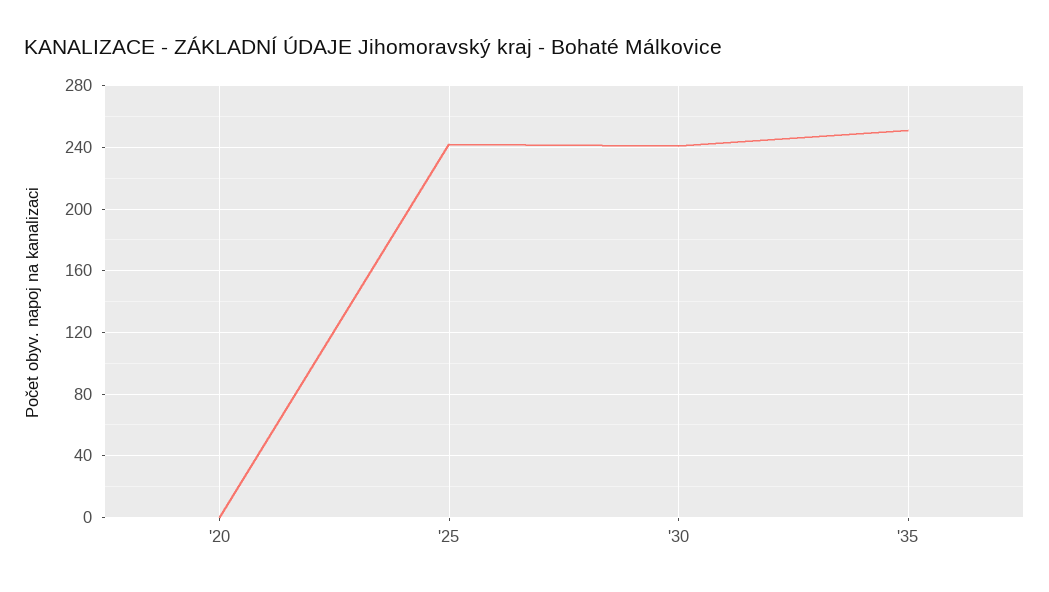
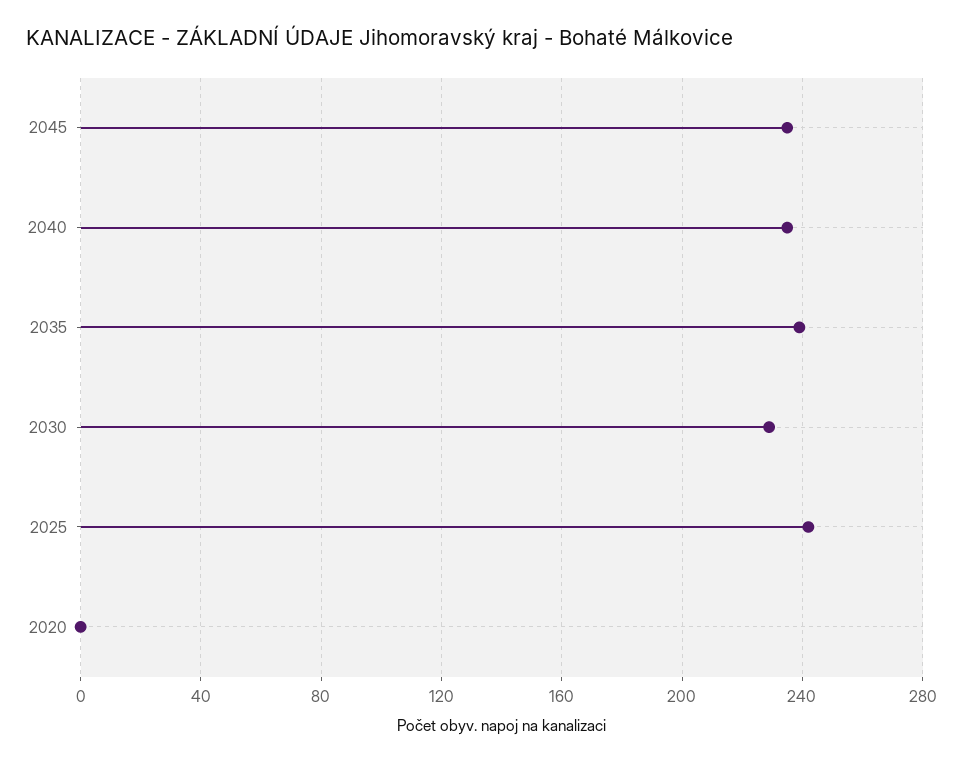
'30: 240 -> 230
'35: 250 -> 240
2045: none -> 235
2040: none -> 235

